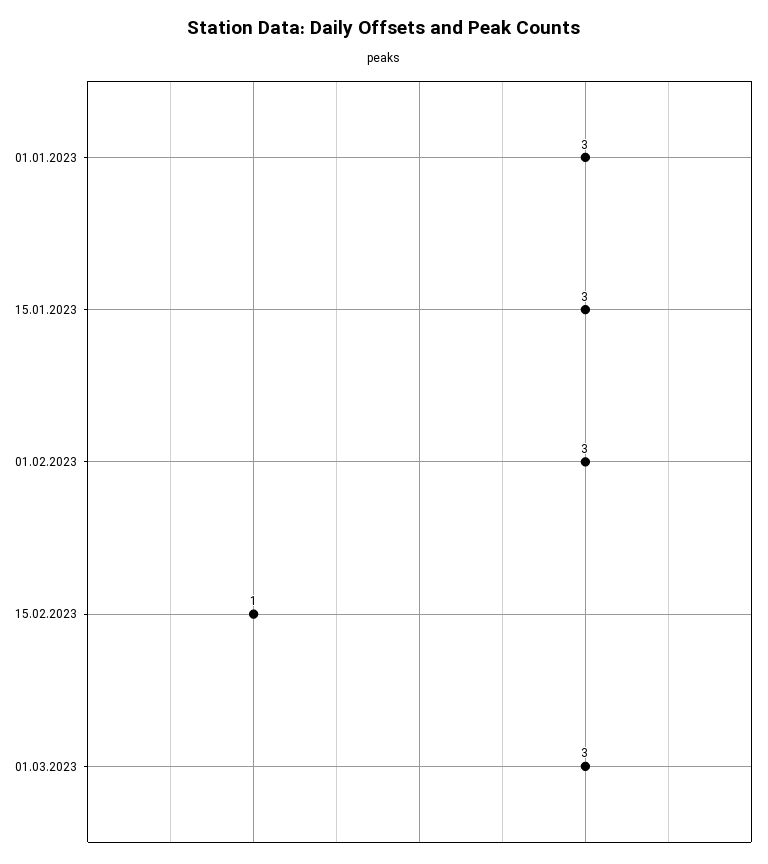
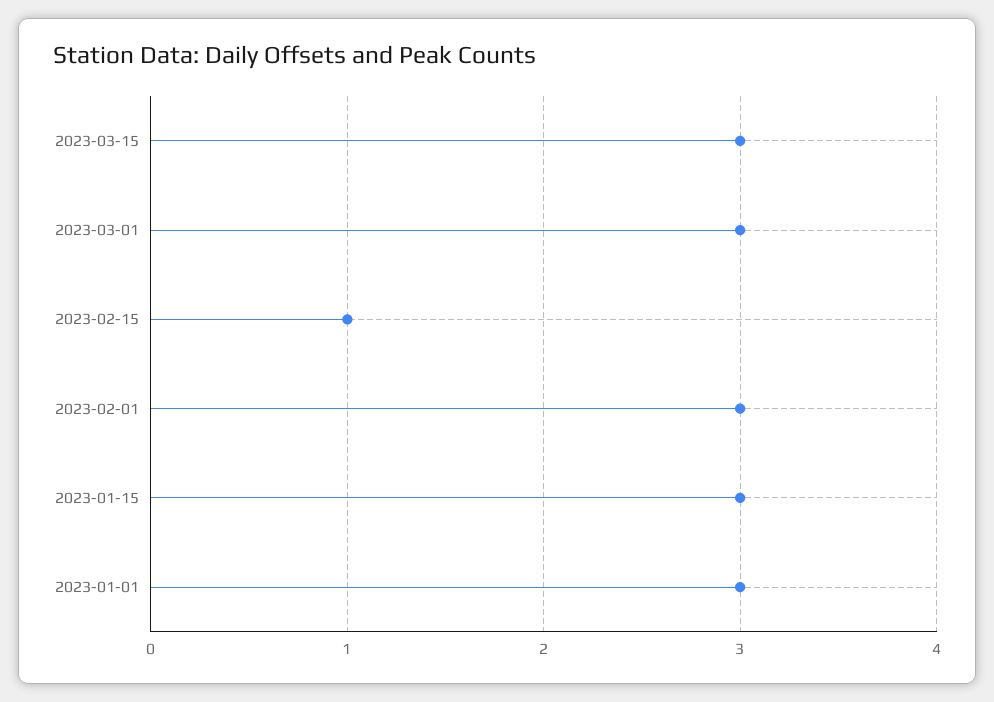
2023-03-15: none -> 3

